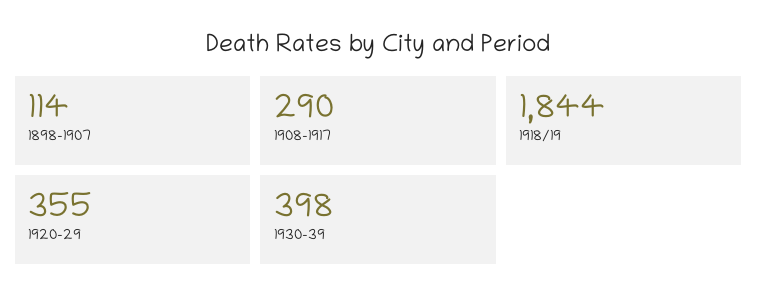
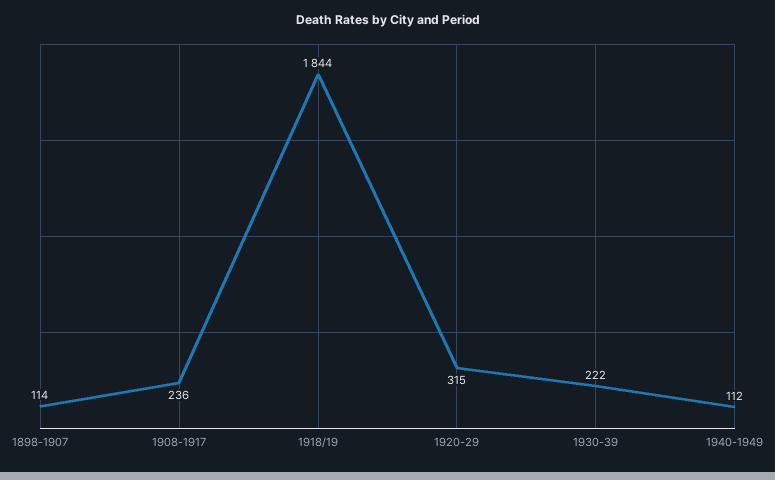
1908-1917: 290 -> 236
1920-29: 355 -> 315
1930-39: 398 -> 222
1940-1949: none -> 112

